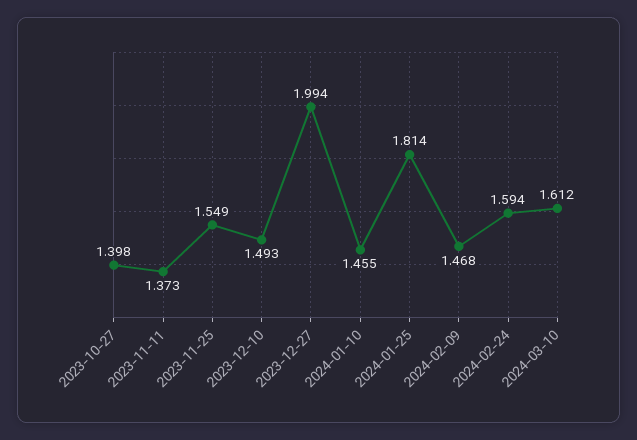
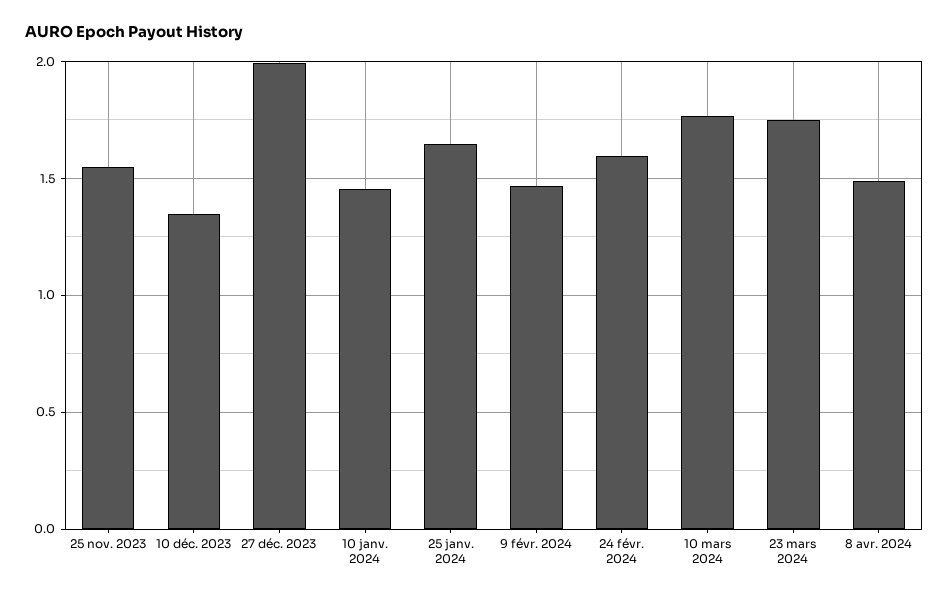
2023-10-27: 1.398 -> none
2023-11-11: 1.373 -> none
2023-12-10: 1.493 -> 1.35
2024-01-25: 1.814 -> 1.65
2024-03-10: 1.612 -> 1.75
23 mars 2024: none -> 1.75
8 avr. 2024: none -> 1.5

